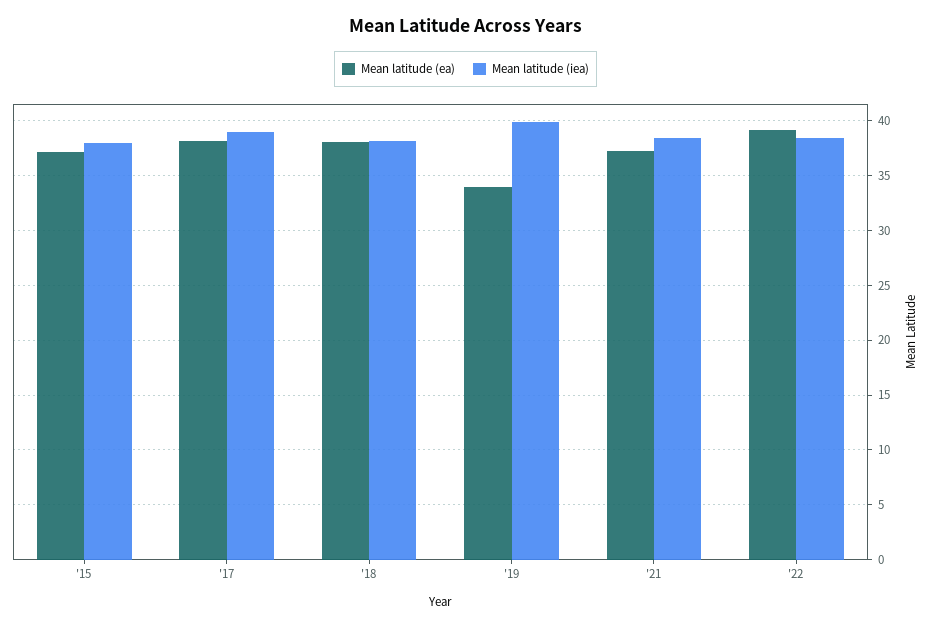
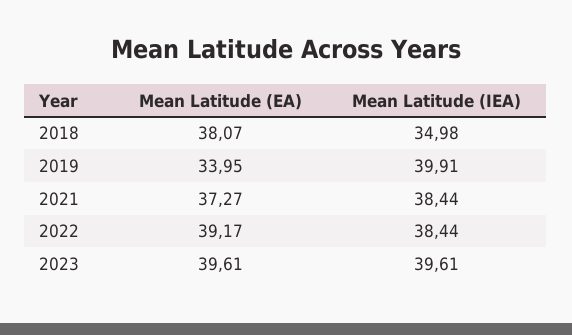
Mean latitude (ea), '15: 37 -> none
Mean latitude (iea), '15: 38 -> none
Mean latitude (ea), '17: 38 -> none
Mean latitude (iea), '17: 39 -> none
Mean latitude (iea), '18: 38 -> 34.98
Mean latitude (ea), 2023: none -> 39.61
Mean latitude (iea), 2023: none -> 39.61

